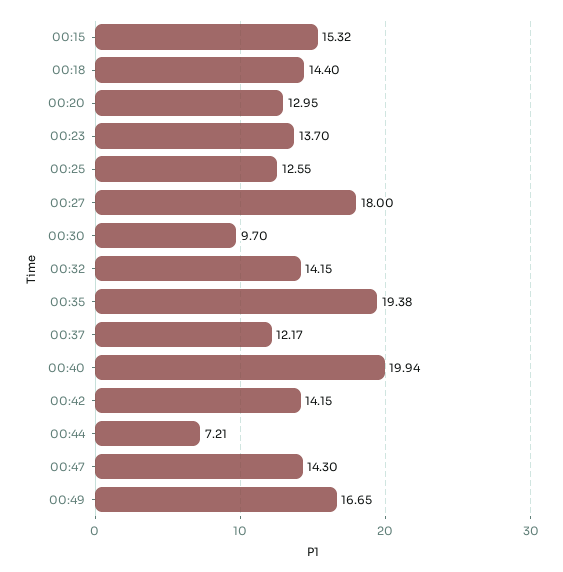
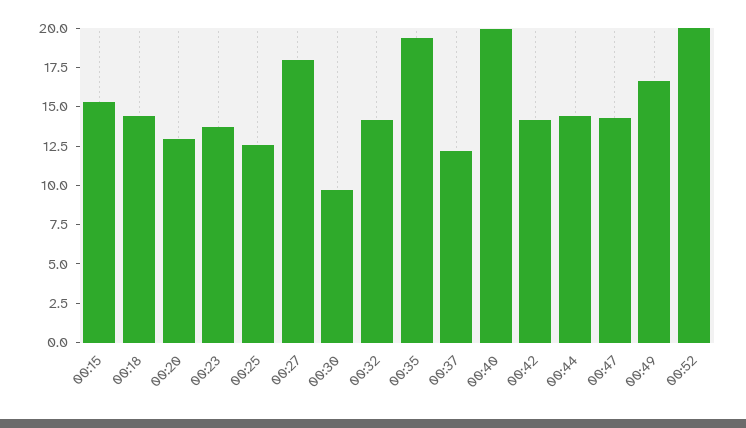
00:44: 7.21 -> 15
00:52: none -> 20

